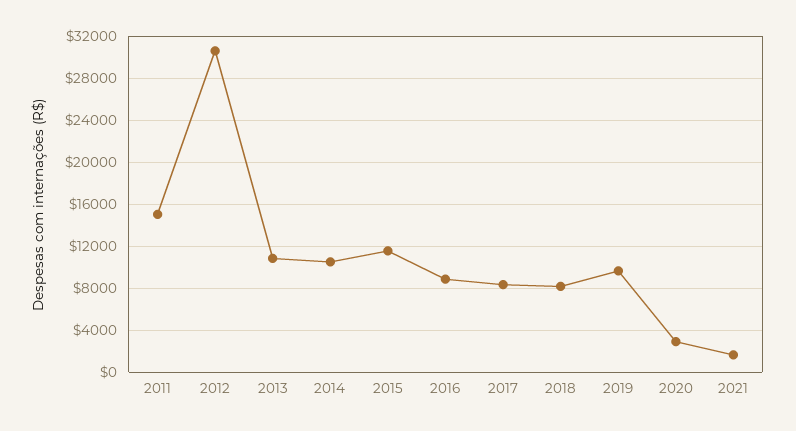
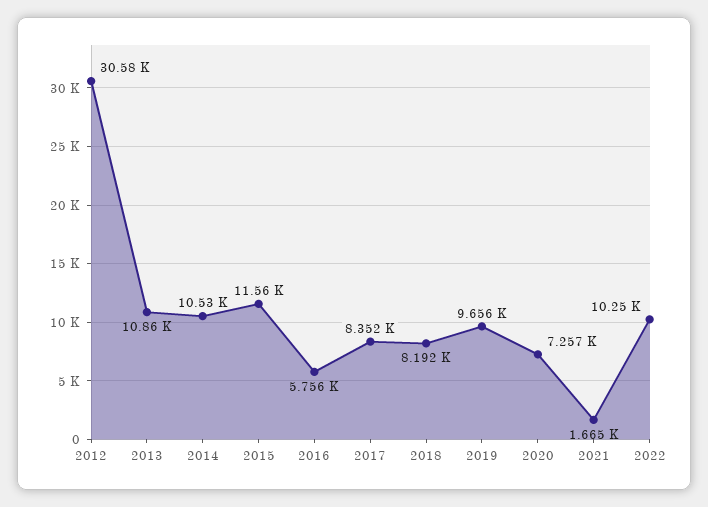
2011: 15000 -> none
2016: 9000 -> 5756
2020: 3000 -> 7257
2022: none -> 10250

